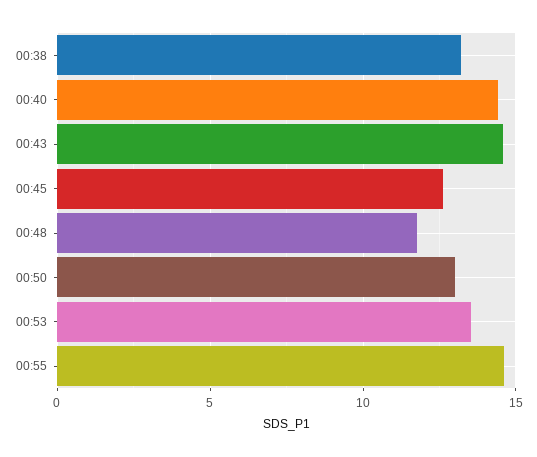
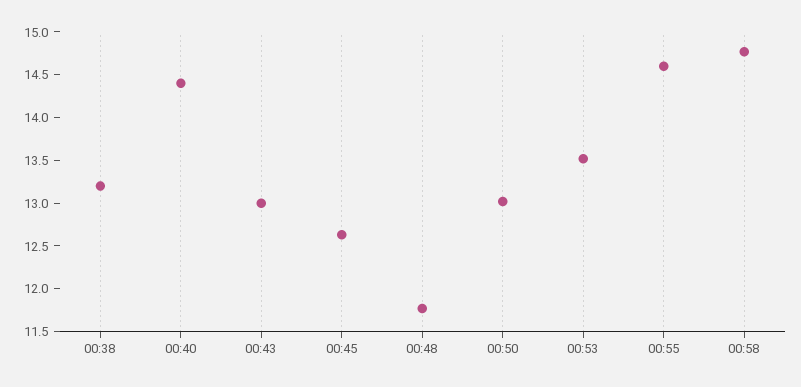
00:43: 14.5 -> 13
00:58: none -> 14.8

